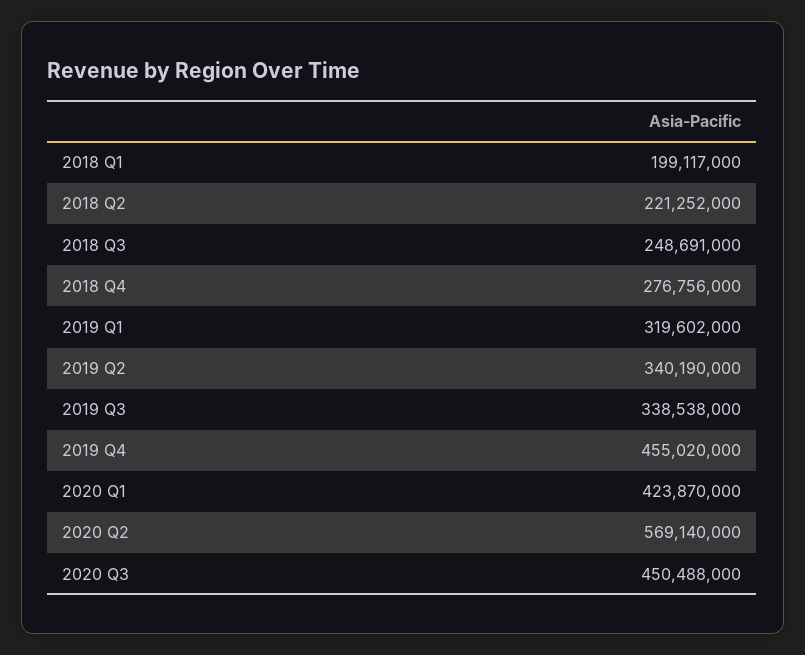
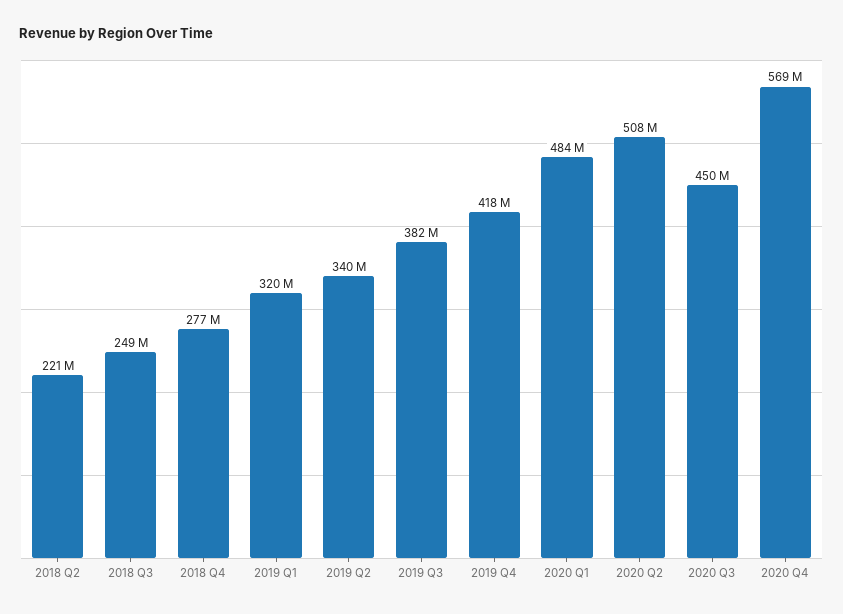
2018 Q1: 199117000 -> none
2019 Q3: 338538000 -> 382000000
2019 Q4: 455020000 -> 418000000
2020 Q1: 423870000 -> 484000000
2020 Q2: 569140000 -> 508000000
2020 Q4: none -> 569000000

